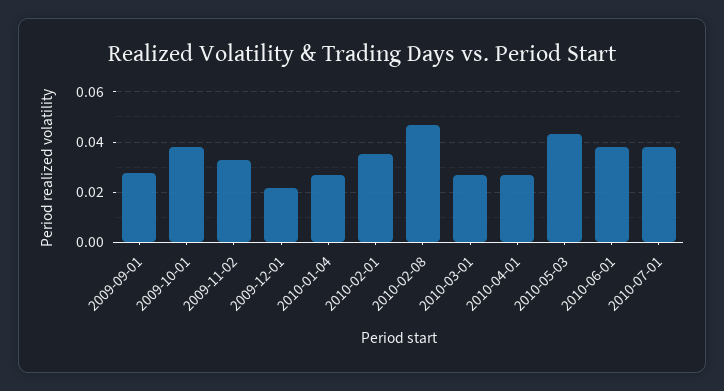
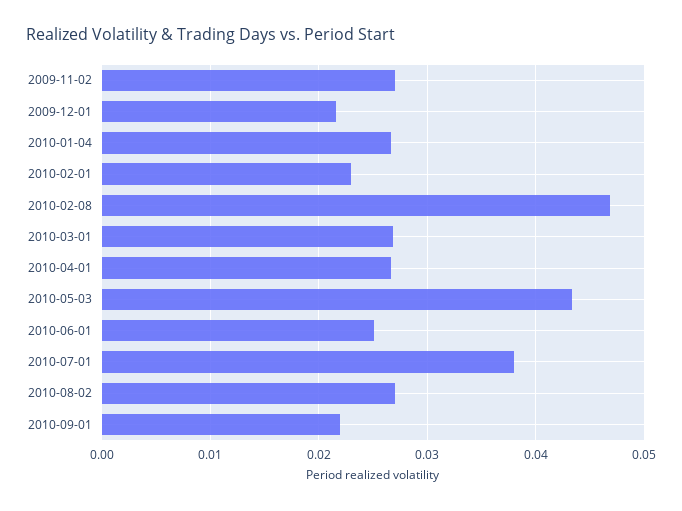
2009-09-01: 0.0275 -> none
2009-10-01: 0.0375 -> none
2009-11-02: 0.0325 -> 0.027
2010-02-01: 0.035 -> 0.023
2010-06-01: 0.0375 -> 0.025
2010-08-02: none -> 0.027
2010-09-01: none -> 0.022

